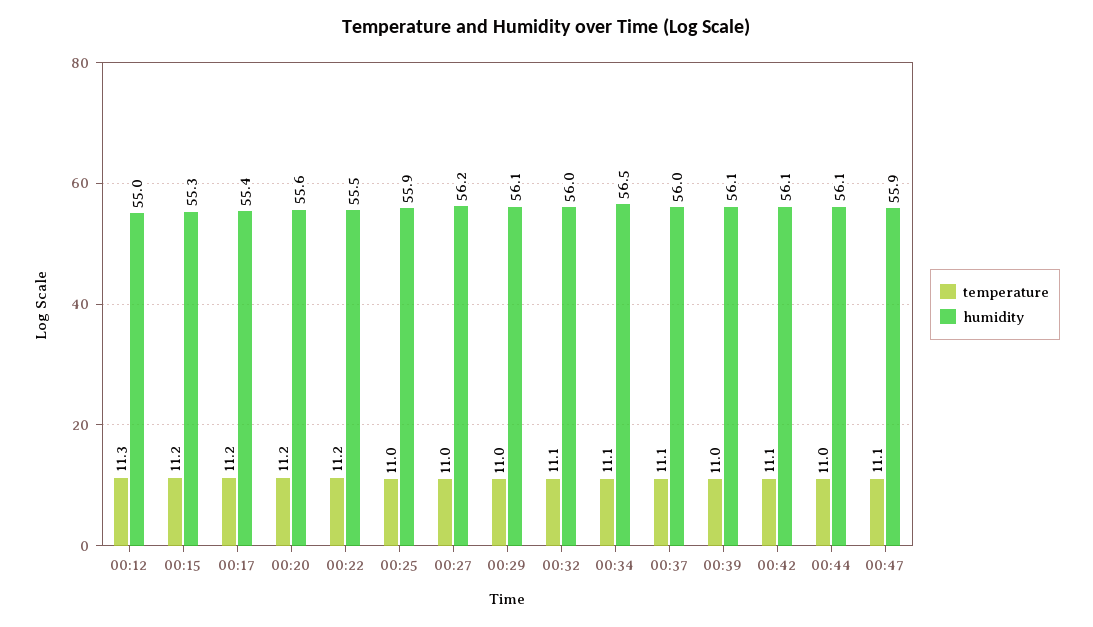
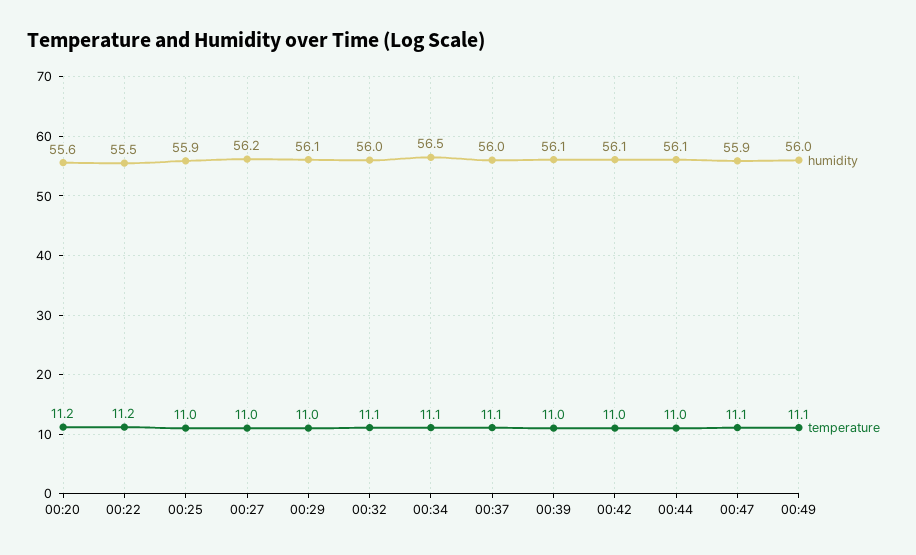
temperature, 00:12: 11.3 -> none
humidity, 00:12: 55 -> none
temperature, 00:15: 11.2 -> none
humidity, 00:15: 55.3 -> none
temperature, 00:17: 11.2 -> none
humidity, 00:17: 55.4 -> none
temperature, 00:42: 11.1 -> 11
humidity, 00:49: none -> 56
temperature, 00:49: none -> 11.1

